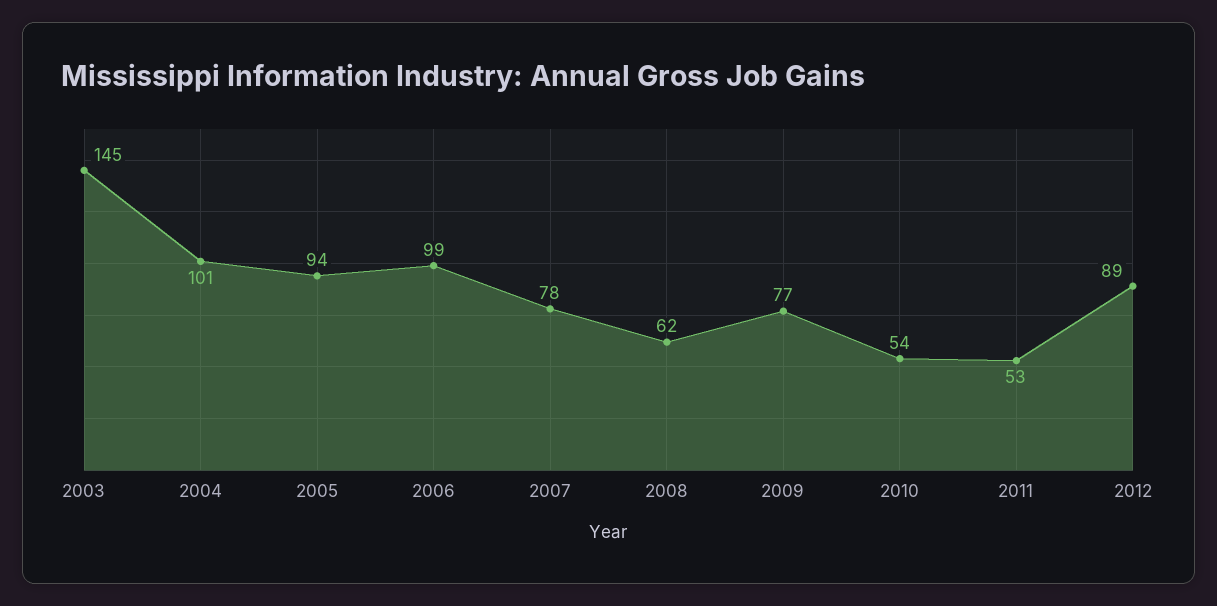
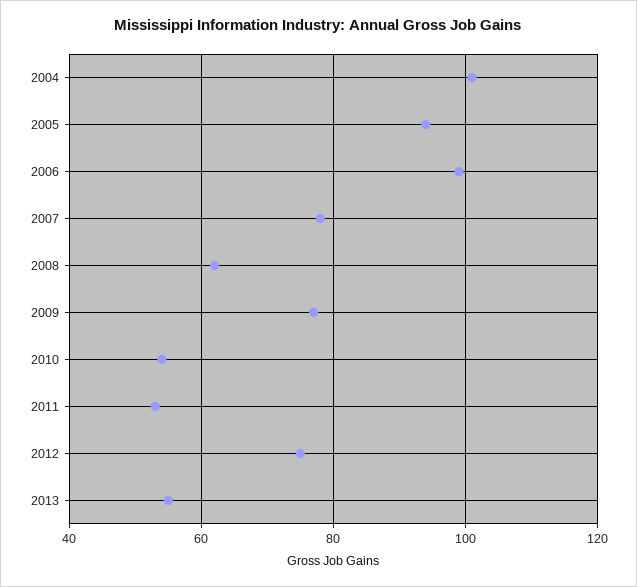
2003: 145 -> none
2012: 89 -> 75
2013: none -> 55

